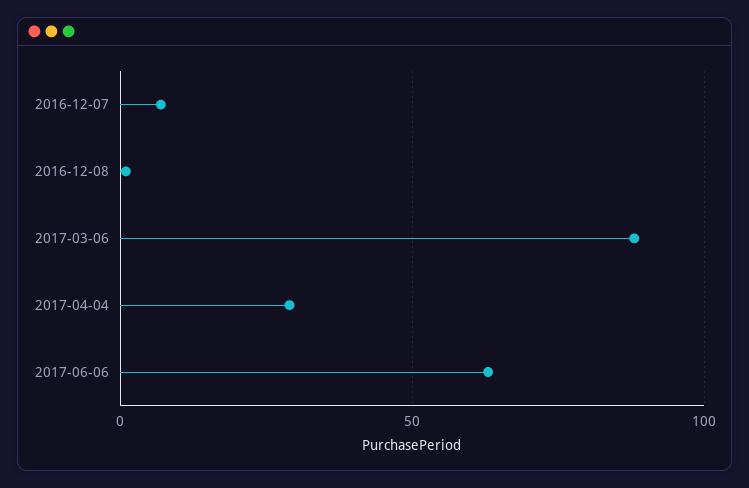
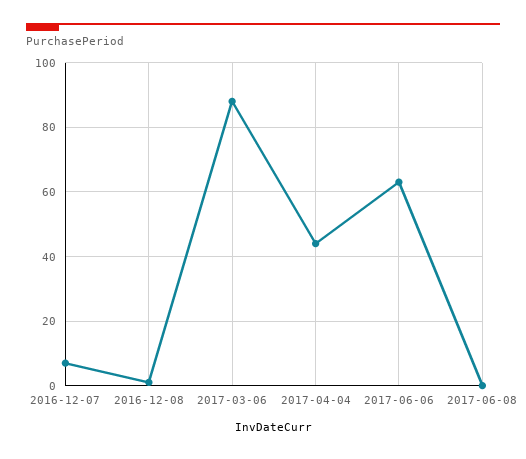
2017-04-04: 30 -> 45
2017-06-08: none -> 0

